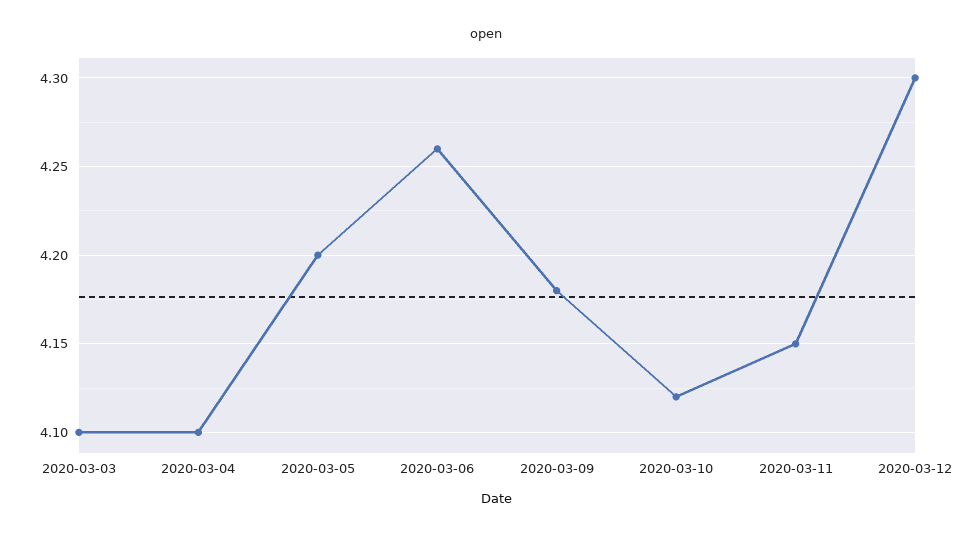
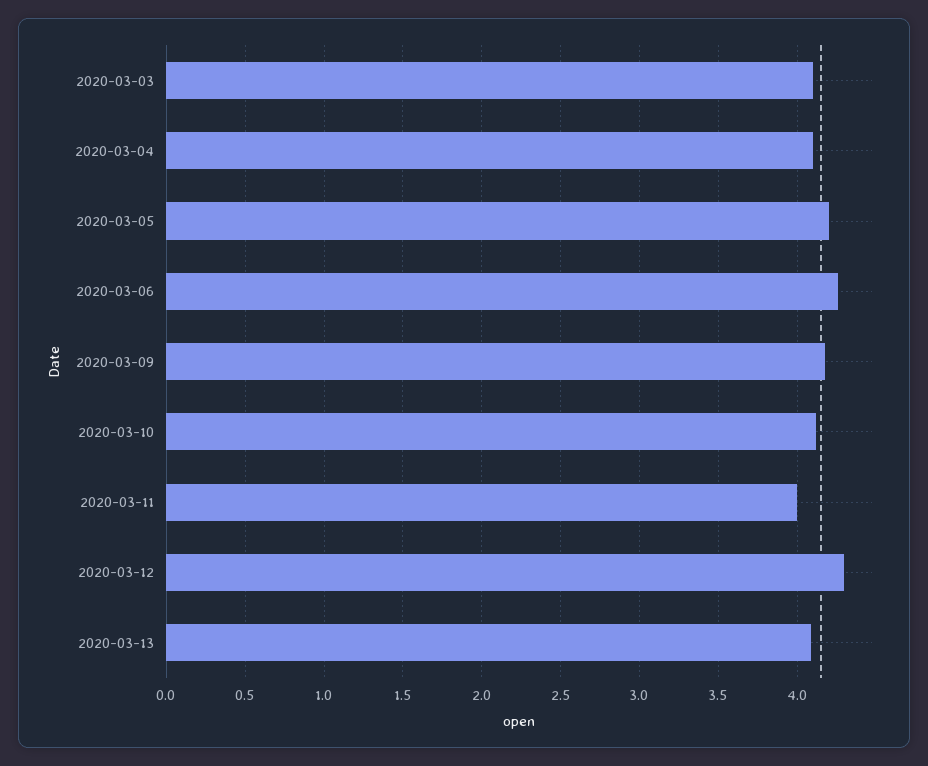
2020-03-11: 4.15 -> 4
2020-03-13: none -> 4.1

